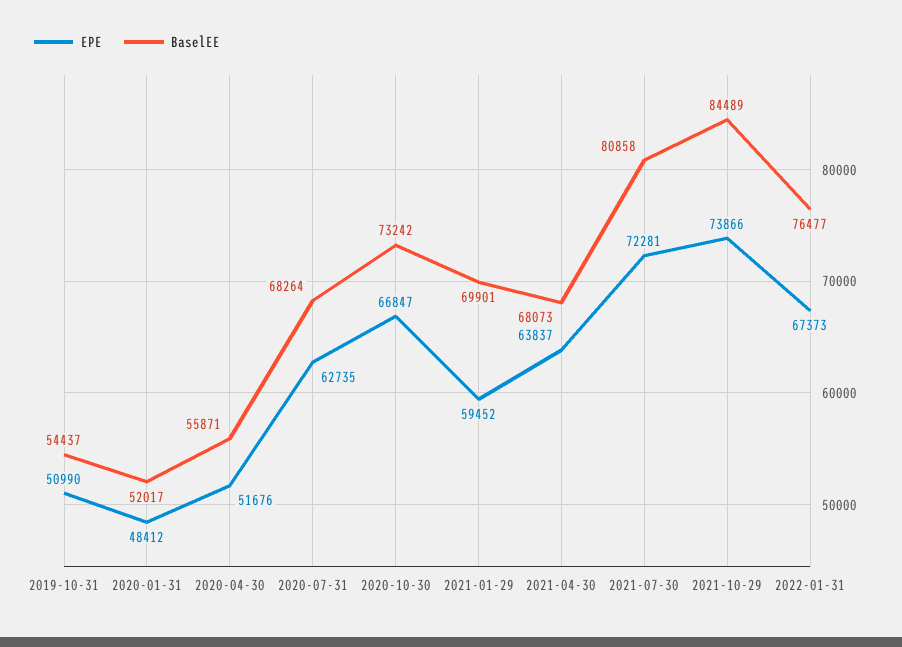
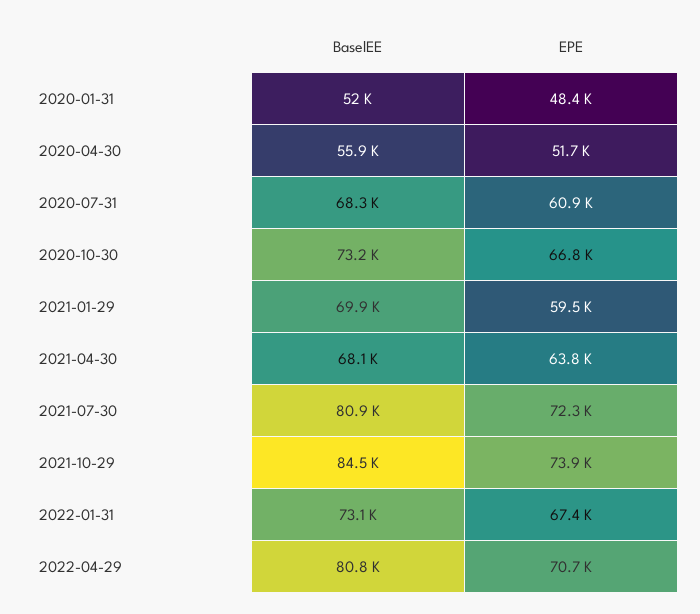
EPE, 2019-10-31: 50990 -> none
BaselEE, 2019-10-31: 54437 -> none
EPE, 2020-07-31: 62735 -> 60900
BaselEE, 2022-01-31: 76477 -> 73100
BaselEE, 2022-04-29: none -> 80800
EPE, 2022-04-29: none -> 70700

